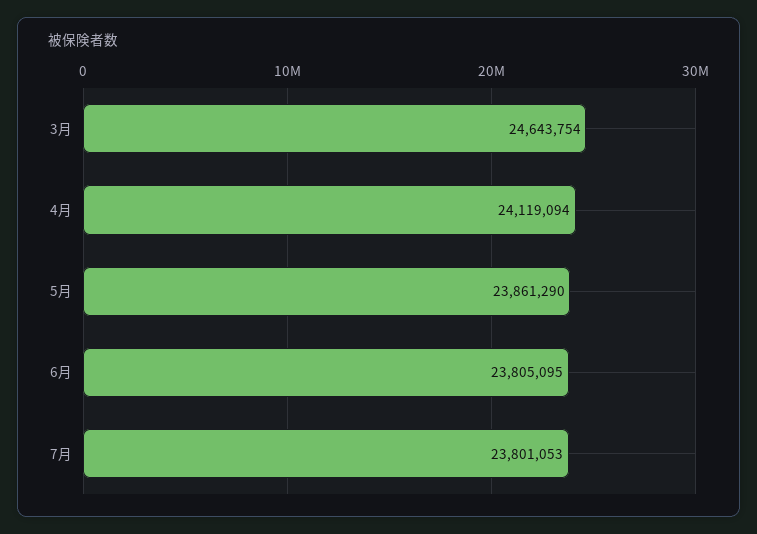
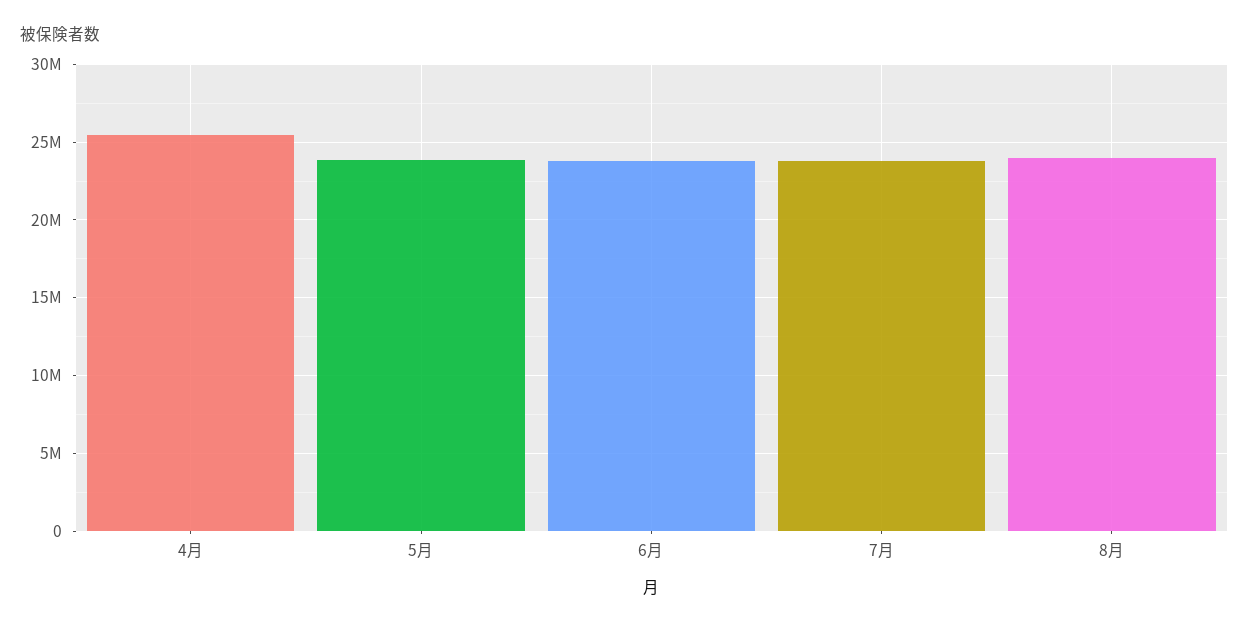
3月: 24643754 -> none
4月: 24119094 -> 25500000
8月: none -> 24000000

